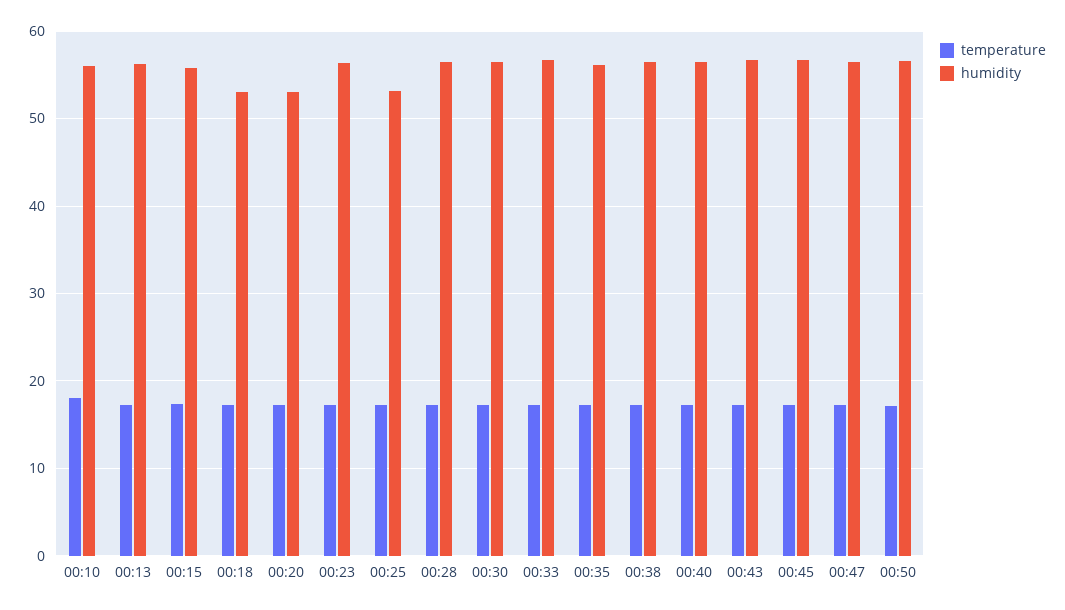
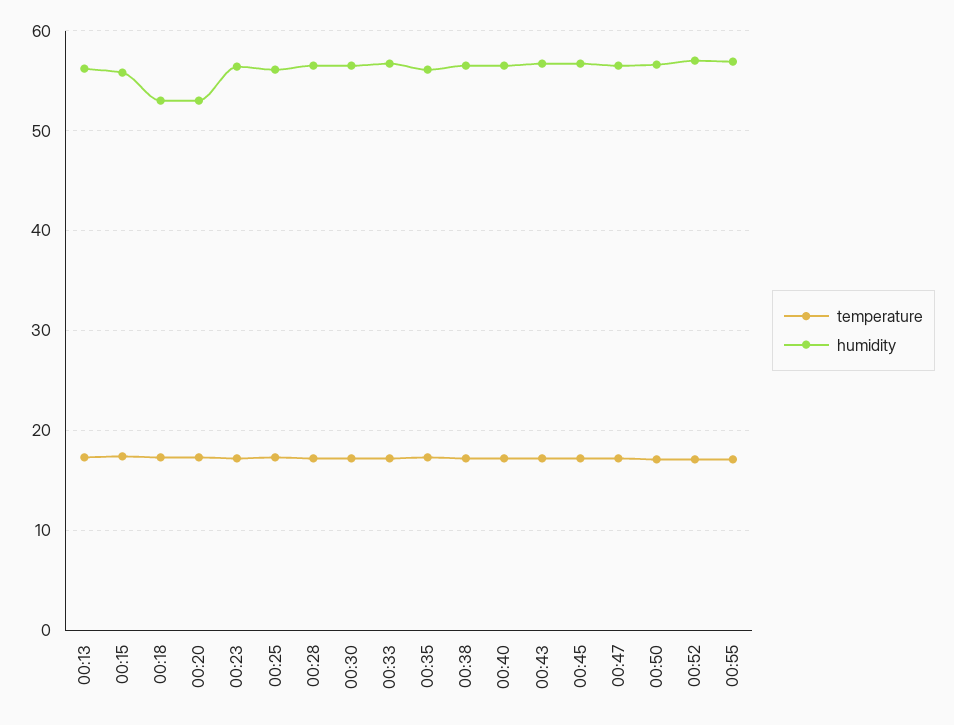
temperature, 00:10: 18 -> none
humidity, 00:10: 56 -> none
humidity, 00:25: 53 -> 56
temperature, 00:52: none -> 17
humidity, 00:52: none -> 57
temperature, 00:55: none -> 17
humidity, 00:55: none -> 57

